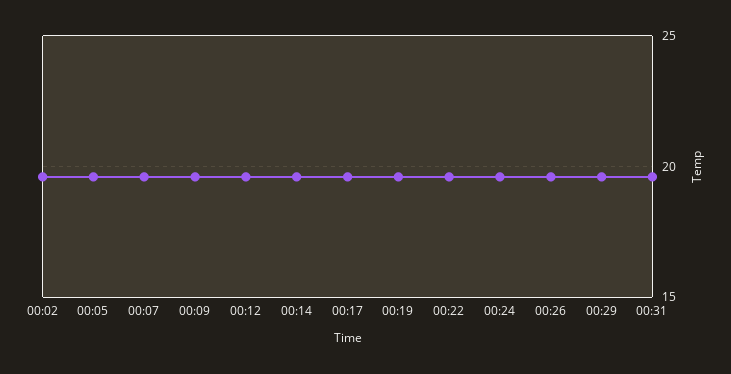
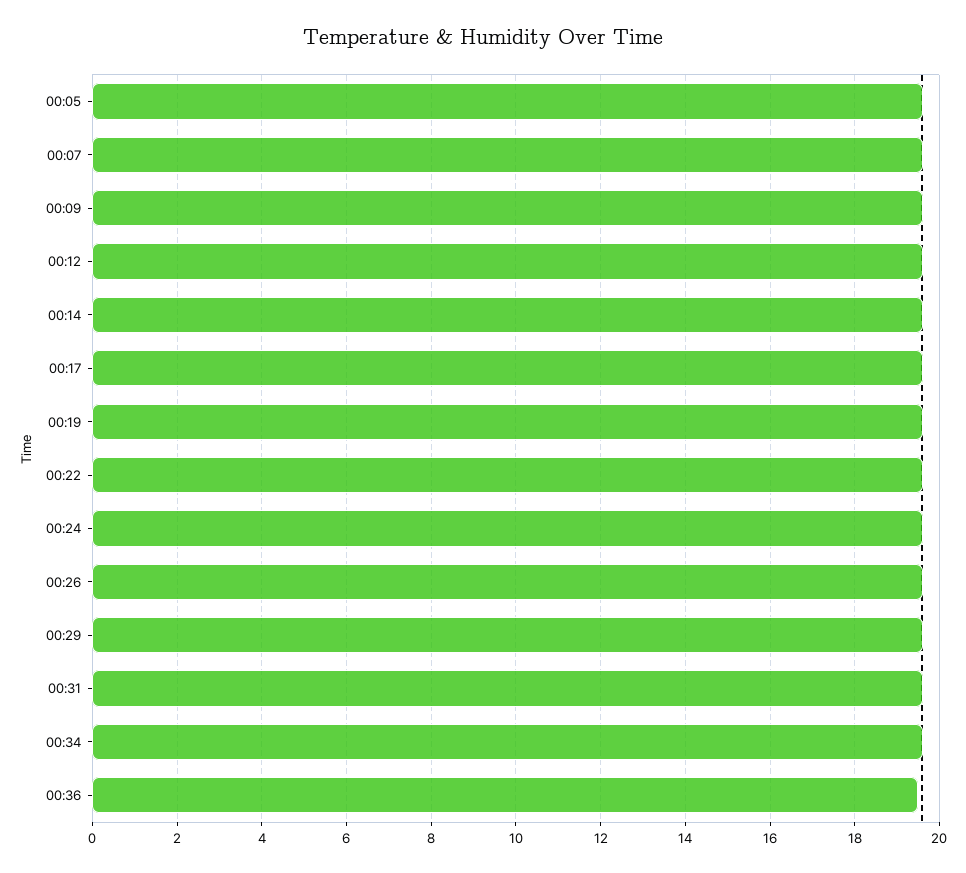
00:02: 19.5 -> none
00:34: none -> 19.5
00:36: none -> 19.5

